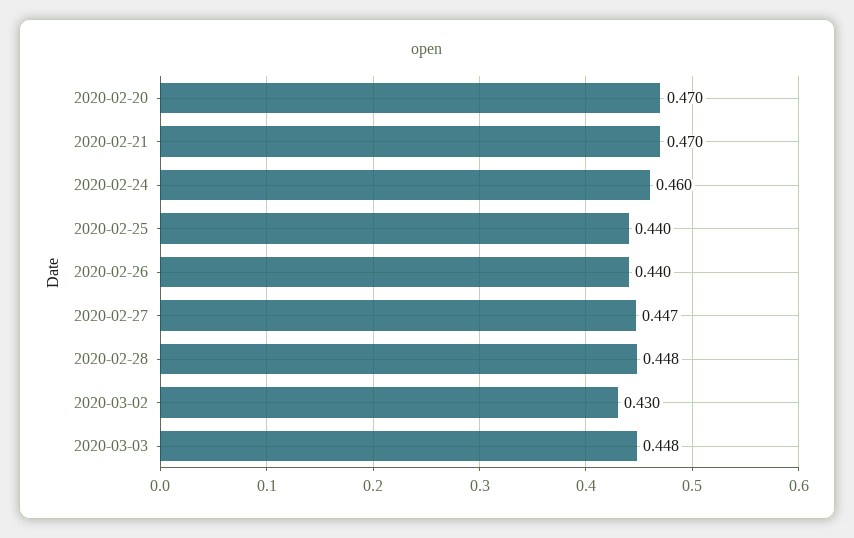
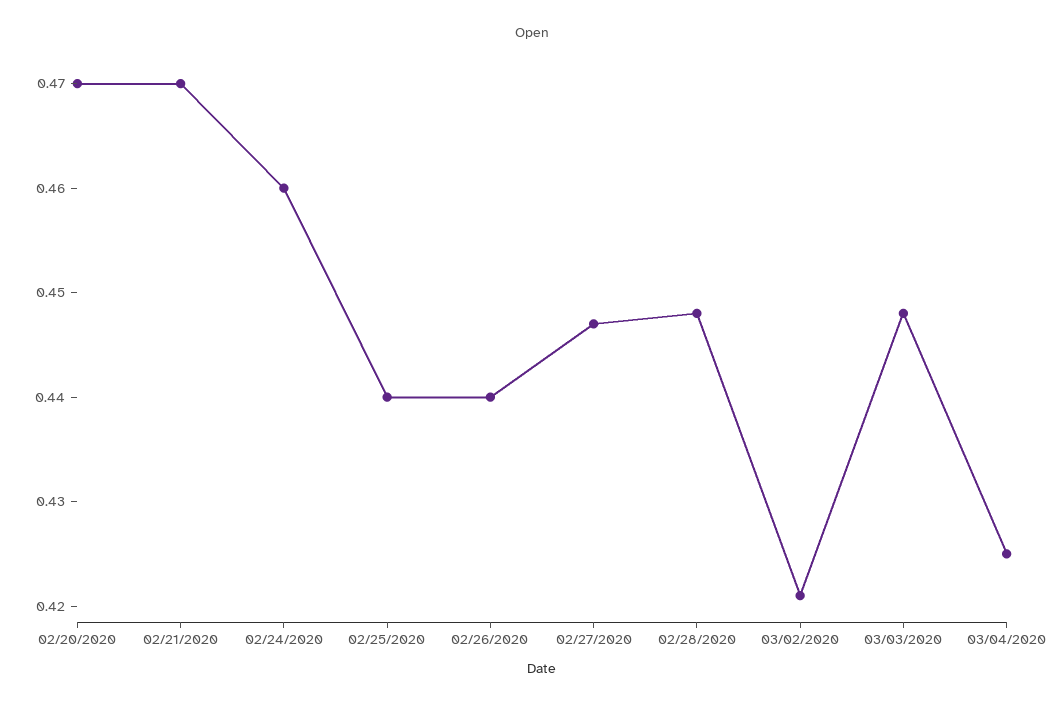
2020-03-02: 0.43 -> 0.421
03/04/2020: none -> 0.425

